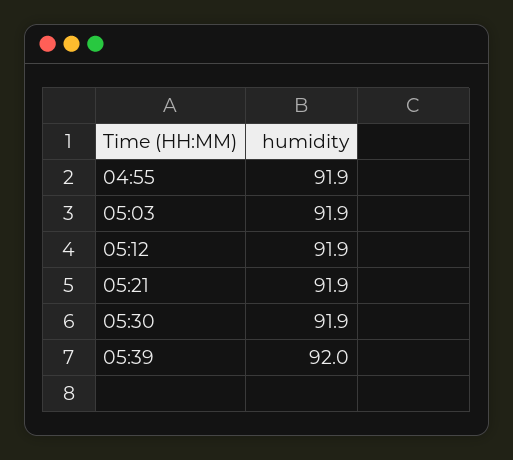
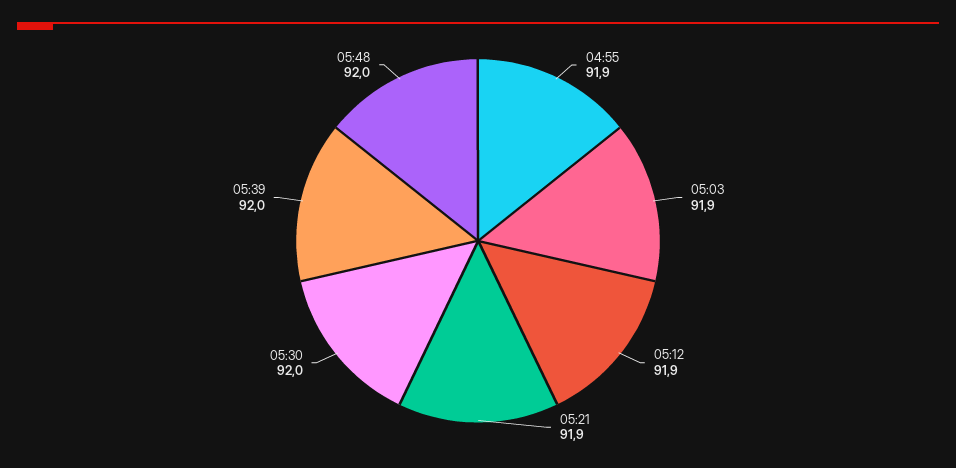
05:30: 91.9 -> 92
05:48: none -> 92

